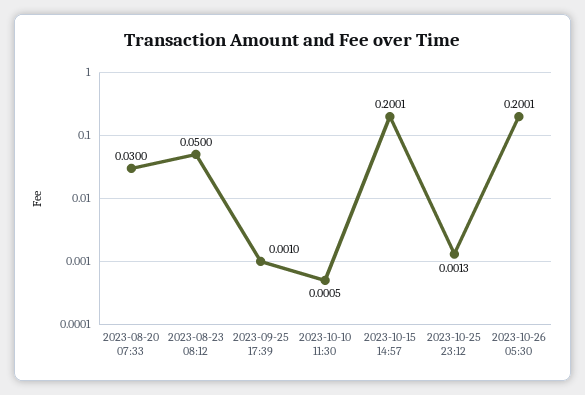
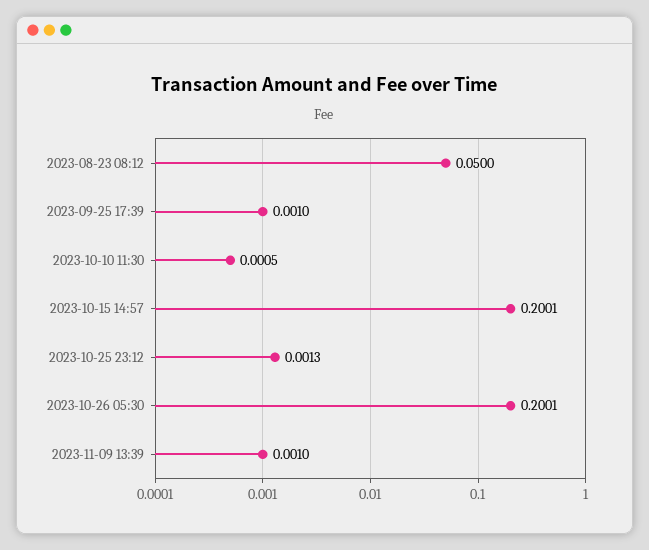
2023-08-20 07:33: 0.03 -> none
2023-11-09 13:39: none -> 0.001

